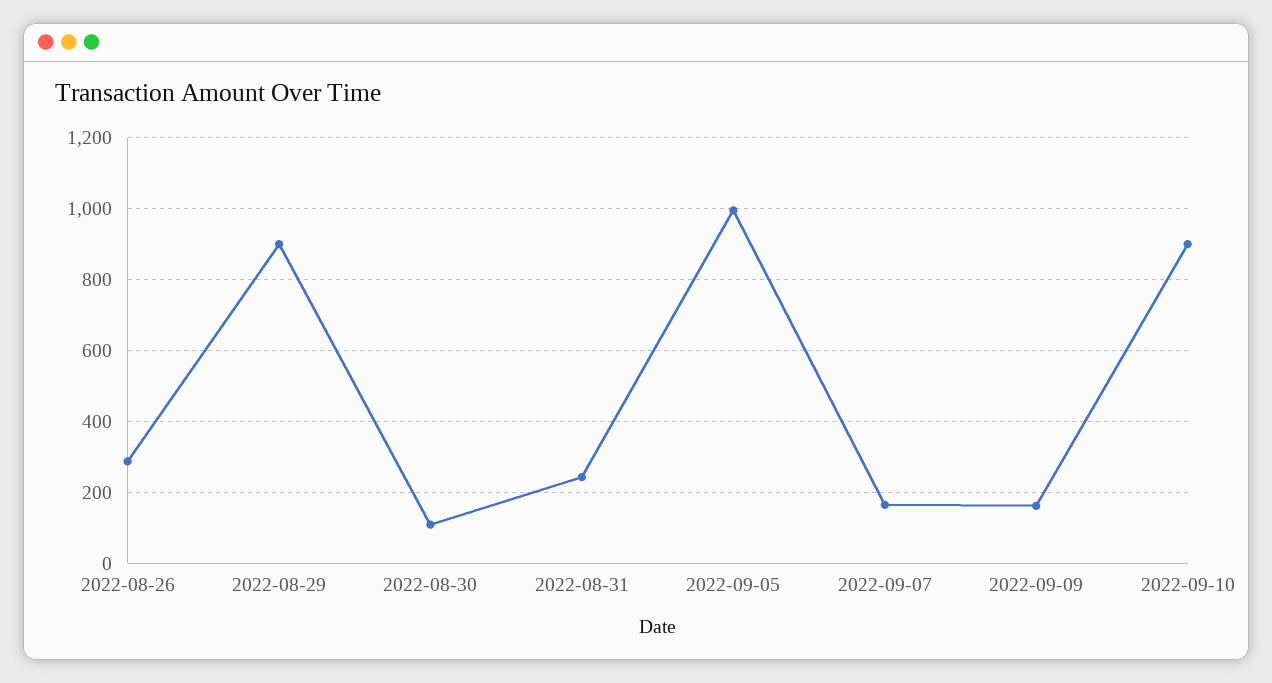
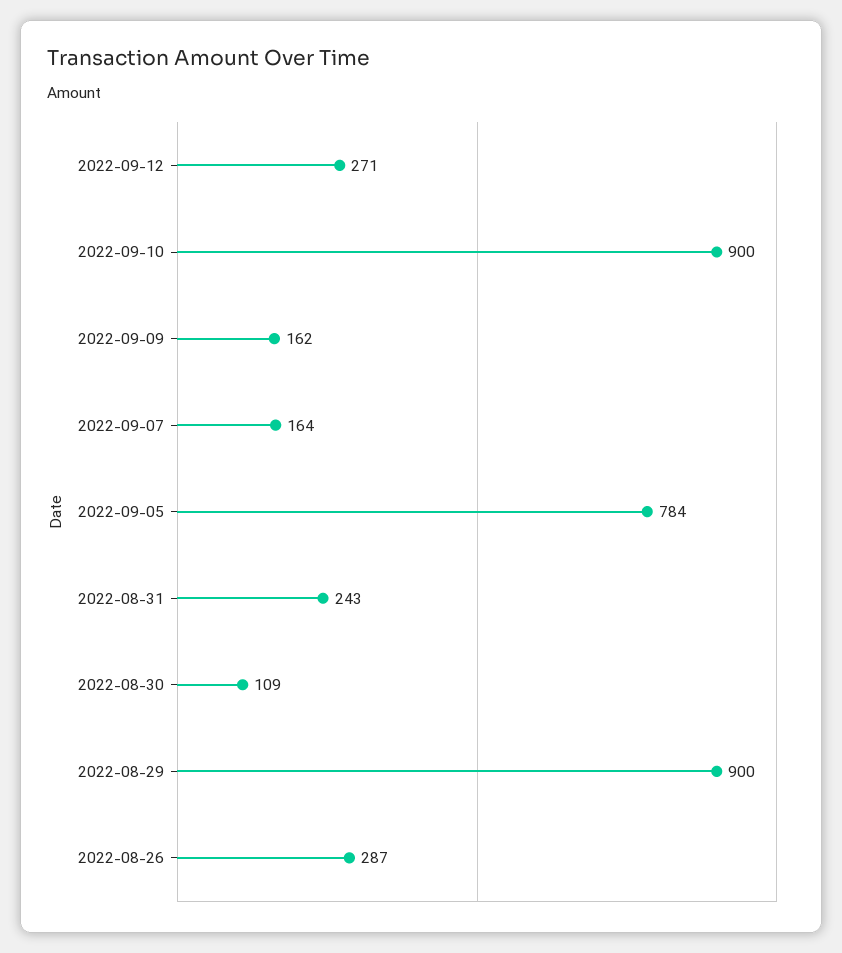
2022-09-05: 1000 -> 784
2022-09-12: none -> 271

